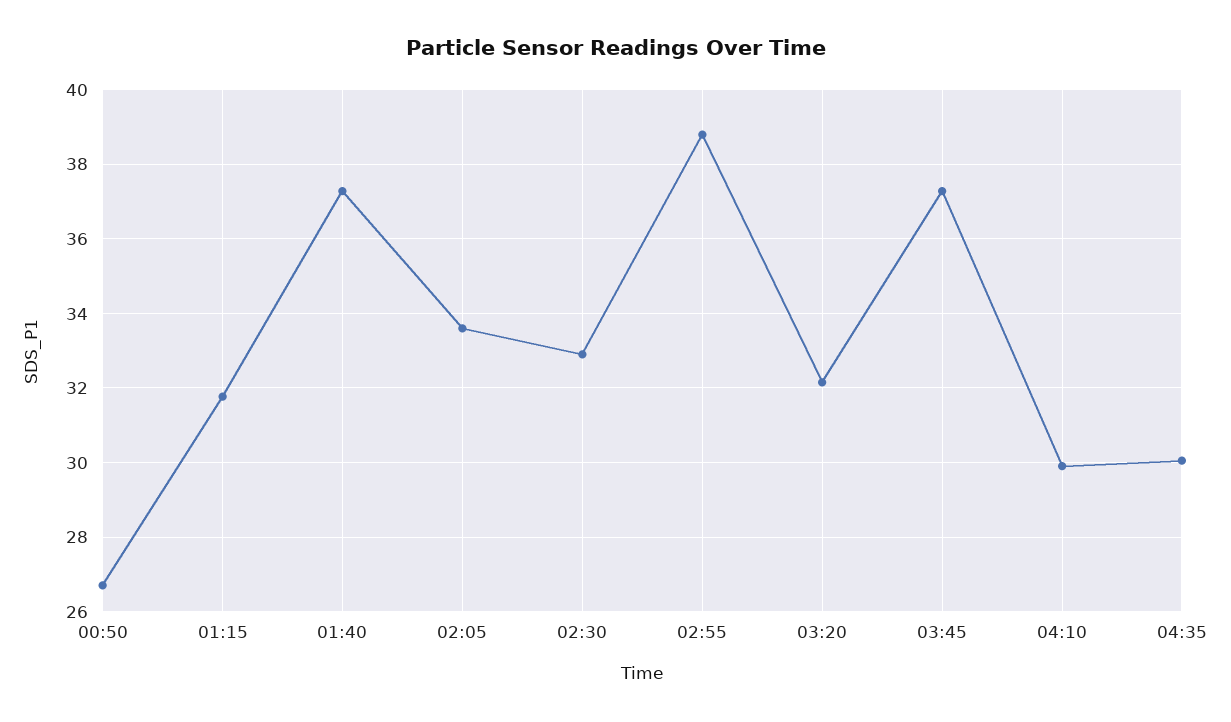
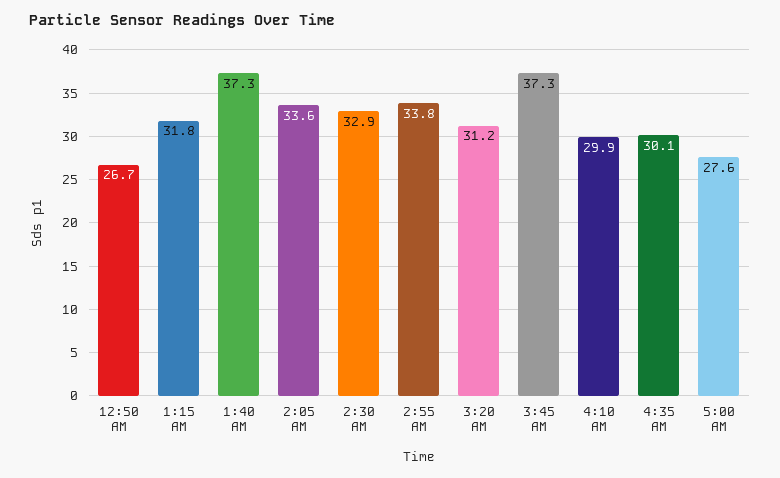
02:55: 38.8 -> 33.8
03:20: 32.2 -> 31.2
5:00 AM: none -> 27.6

